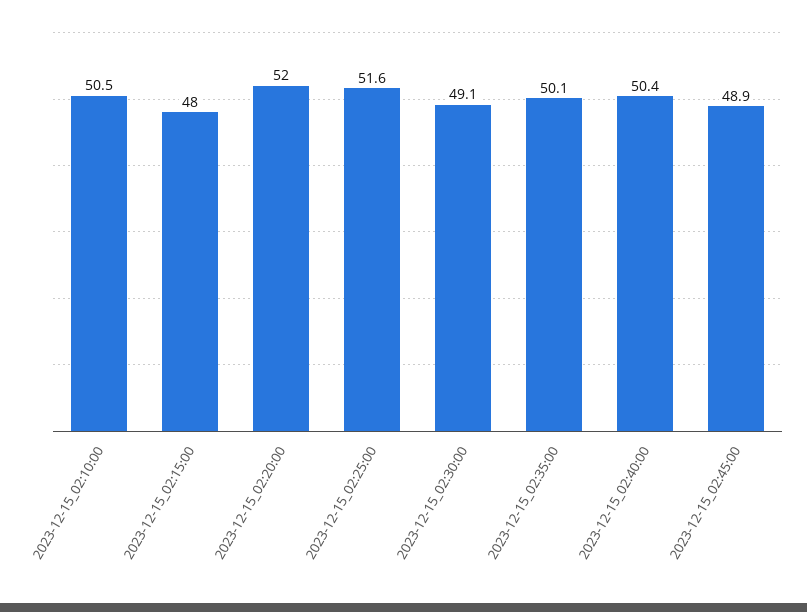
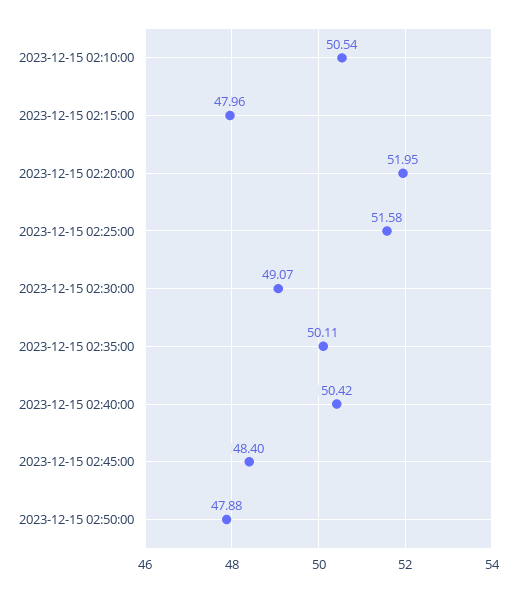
2023-12-15_02:45:00: 48.9 -> 48.4
2023-12-15 02:50:00: none -> 47.88

